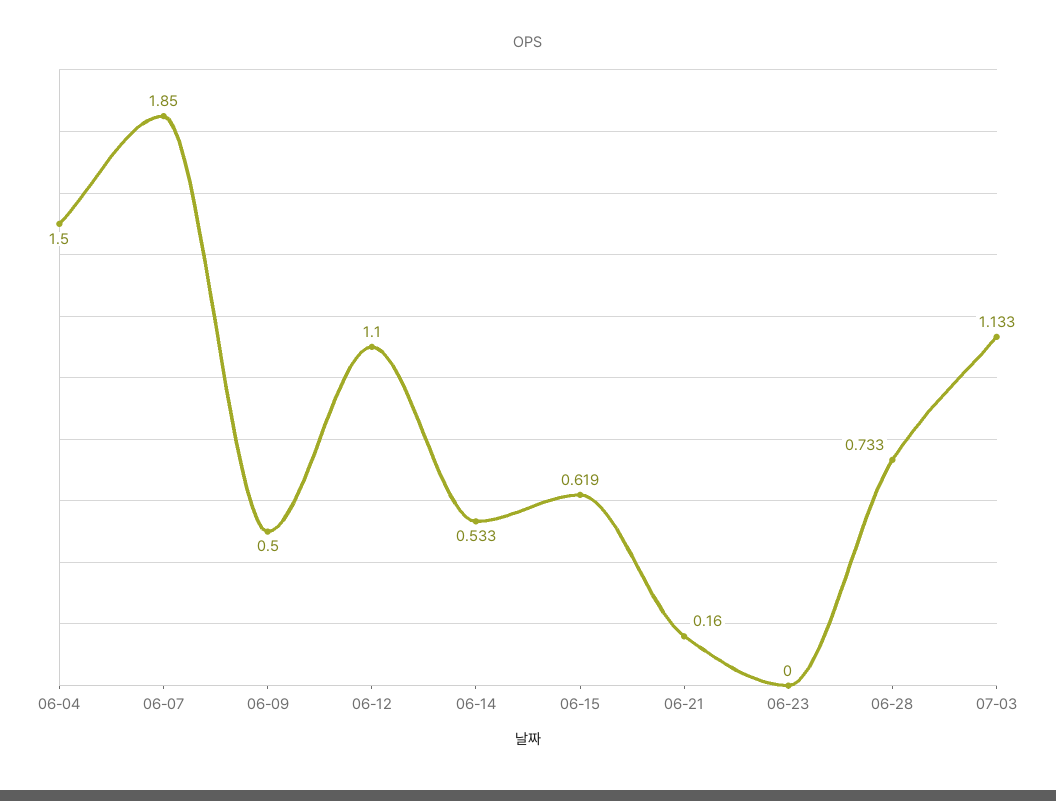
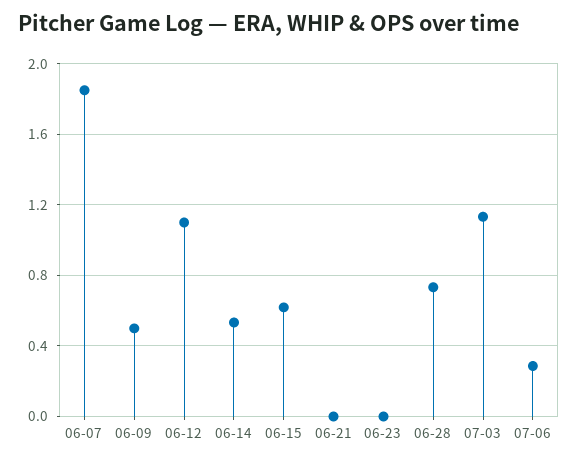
06-04: 1.5 -> none
06-21: 0.16 -> 0
07-06: none -> 0.3

